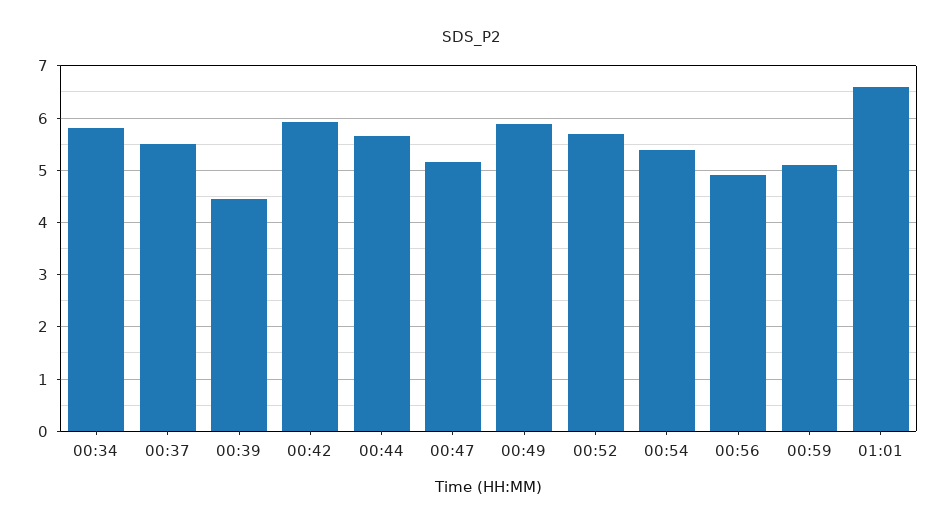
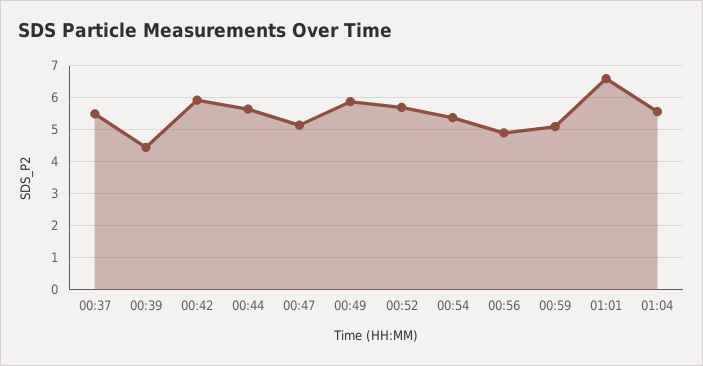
00:34: 5.8 -> none
01:04: none -> 5.6

